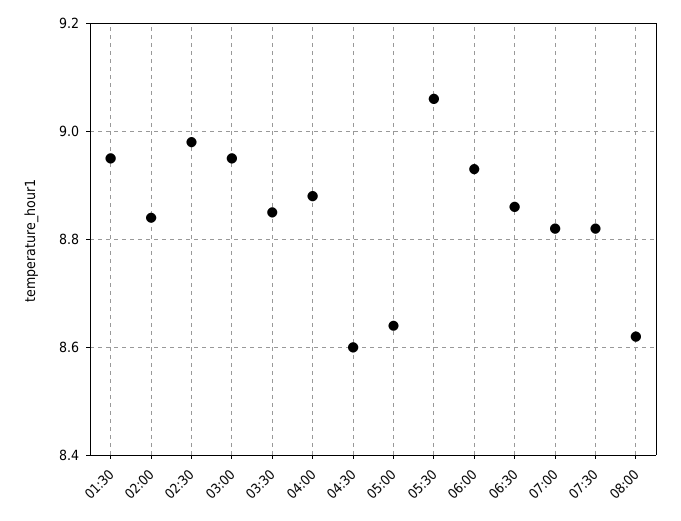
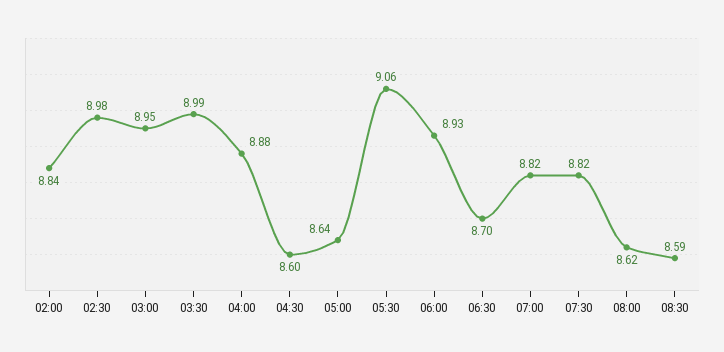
01:30: 8.95 -> none
03:30: 8.85 -> 8.99
06:30: 8.85 -> 8.7
08:30: none -> 8.59

